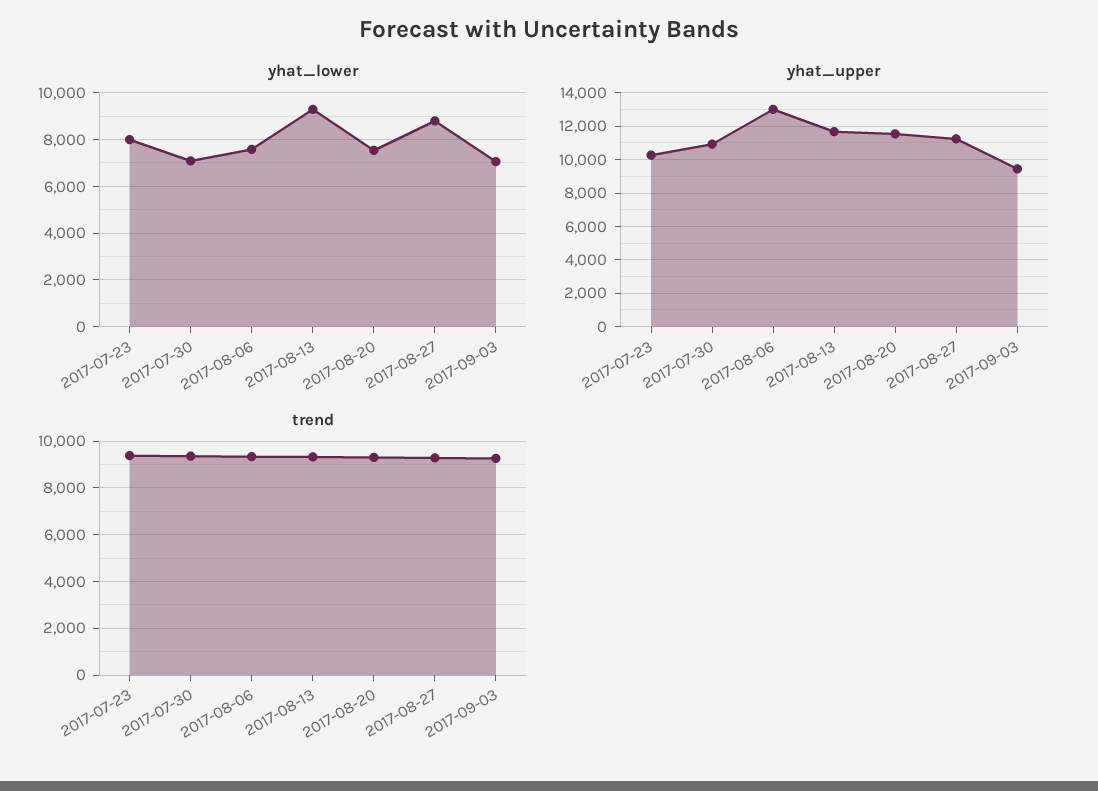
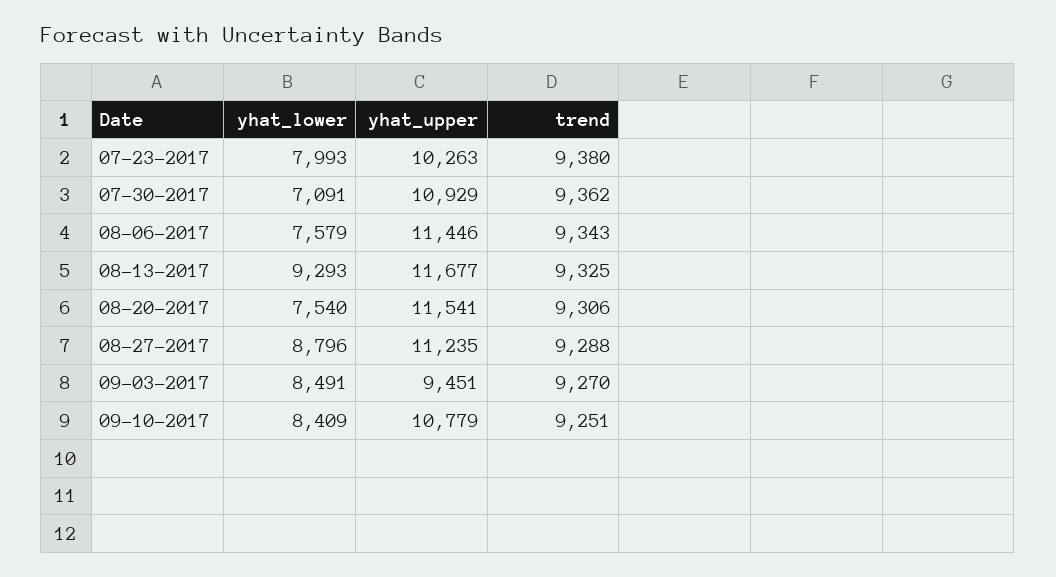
yhat_lower, 2017-09-03: 7000 -> 8491
yhat_upper, 2017-08-06: 13000 -> 11446
yhat_lower, 09-10-2017: none -> 8409
yhat_upper, 09-10-2017: none -> 10779
trend, 09-10-2017: none -> 9251

